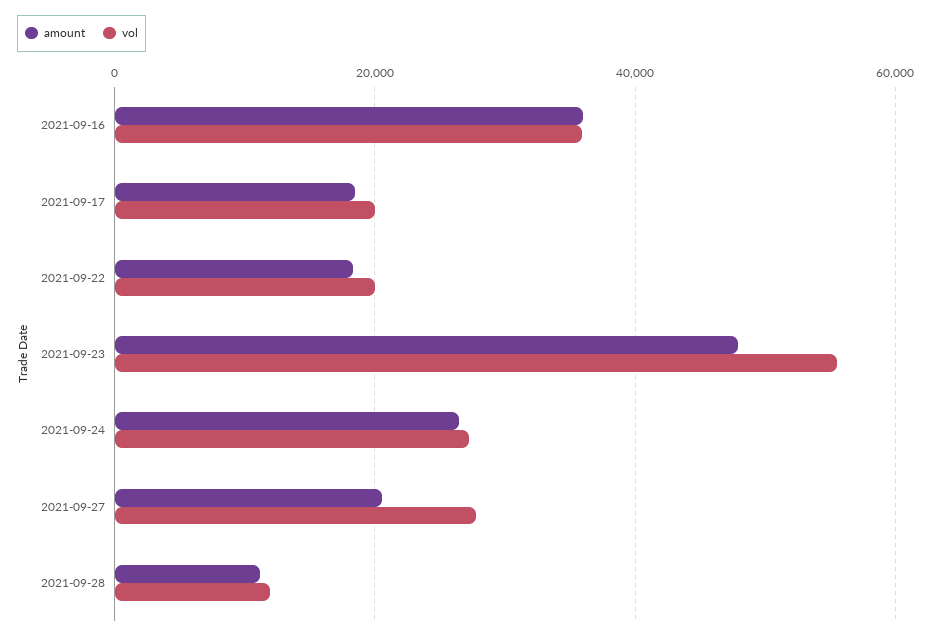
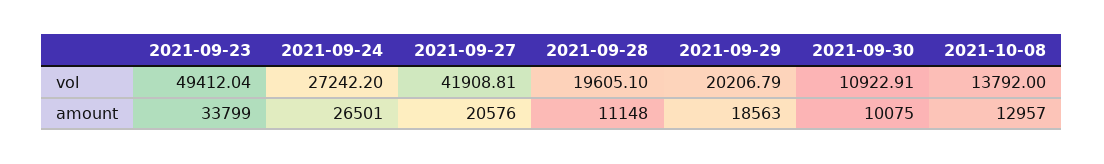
amount, 2021-09-16: 36000 -> none
vol, 2021-09-16: 36000 -> none
amount, 2021-09-17: 18000 -> none
vol, 2021-09-17: 20000 -> none
amount, 2021-09-22: 18000 -> none
vol, 2021-09-22: 20000 -> none
amount, 2021-09-23: 48000 -> 33799
vol, 2021-09-23: 56000 -> 49412.04
vol, 2021-09-27: 28000 -> 41908.81
vol, 2021-09-28: 12000 -> 19605.1
vol, 2021-09-29: none -> 20206.79
vol, 2021-09-30: none -> 10922.91
vol, 2021-10-08: none -> 13792
amount, 2021-09-29: none -> 18563
amount, 2021-09-30: none -> 10075
amount, 2021-10-08: none -> 12957

